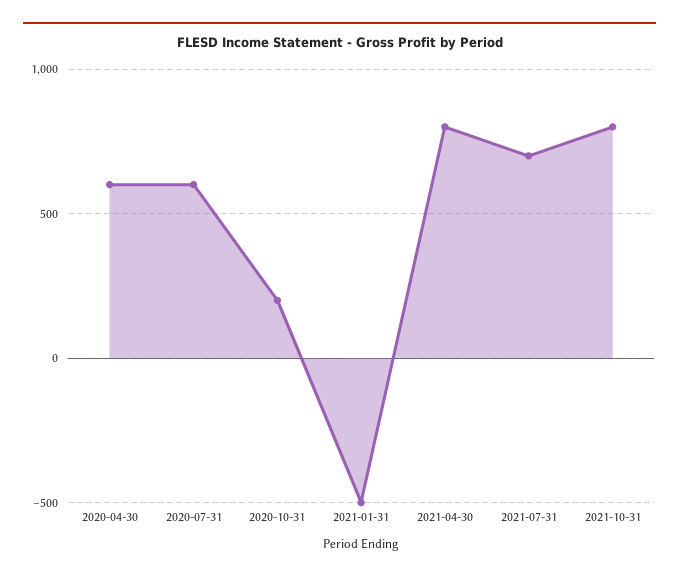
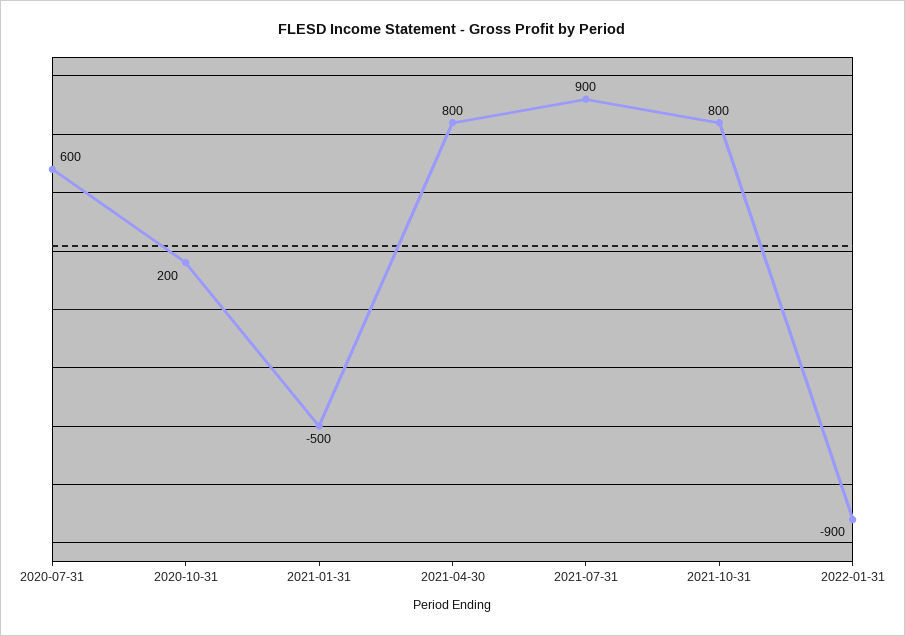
2020-04-30: 600 -> none
2021-07-31: 700 -> 900
2022-01-31: none -> -900

